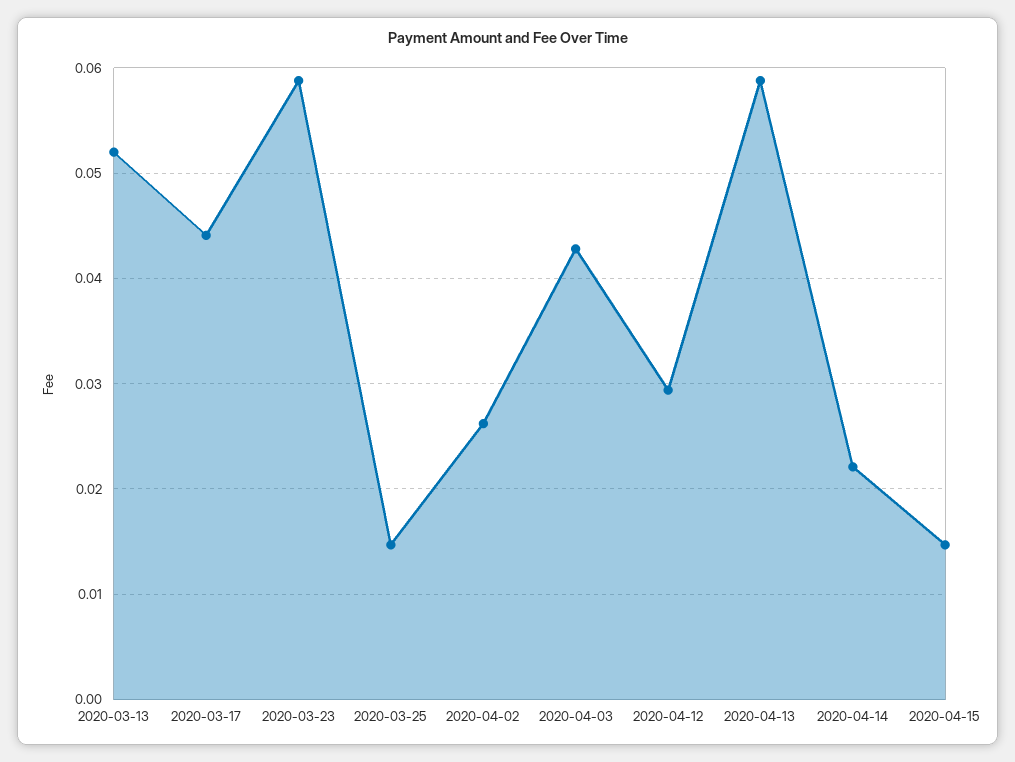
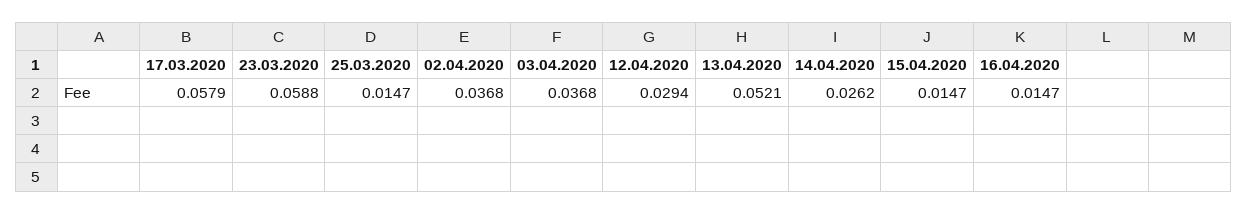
2020-03-13: 0.052 -> none
2020-03-17: 0.044 -> 0.0579
2020-04-02: 0.026 -> 0.0368
2020-04-03: 0.043 -> 0.0368
2020-04-13: 0.059 -> 0.0521
2020-04-14: 0.022 -> 0.0262
16.04.2020: none -> 0.0147

